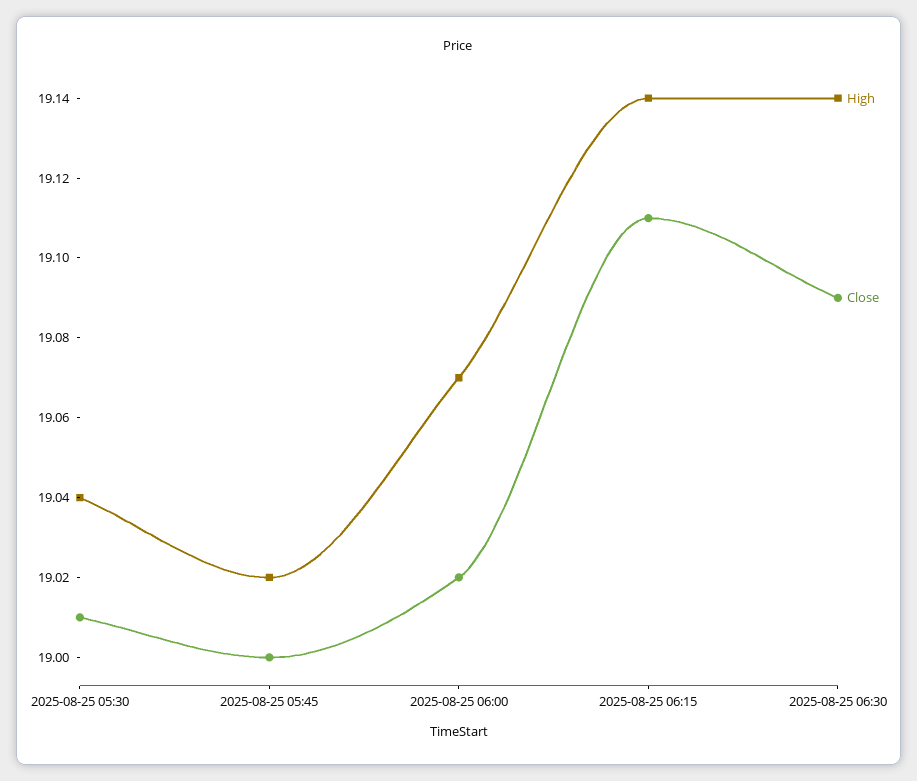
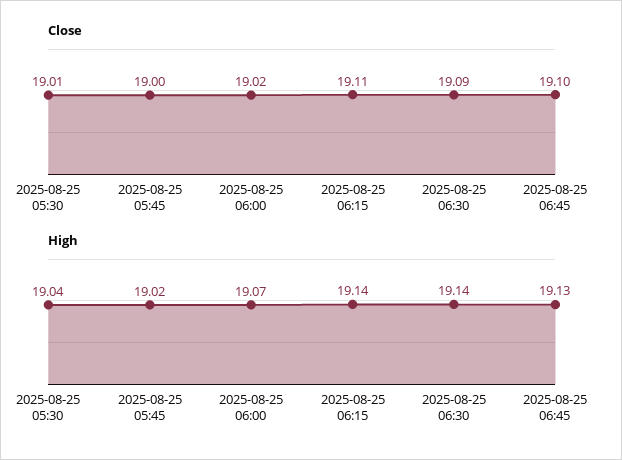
Close, 2025-08-25 06:45: none -> 19.1
High, 2025-08-25 06:45: none -> 19.13

